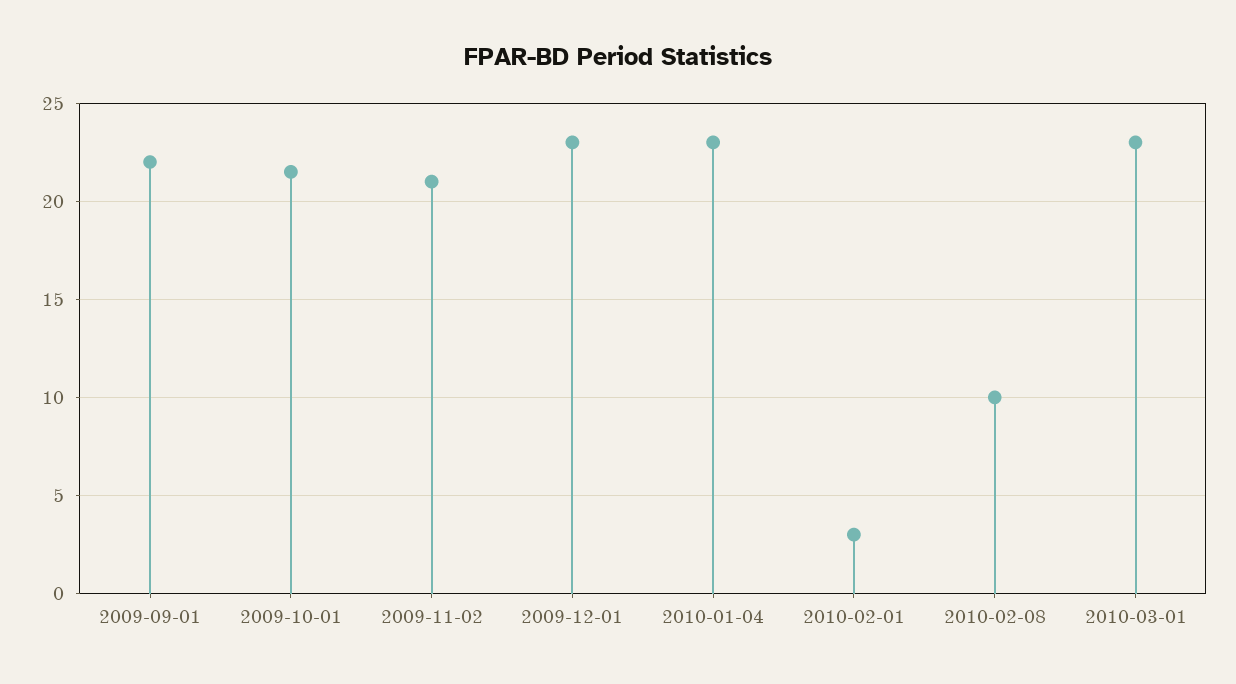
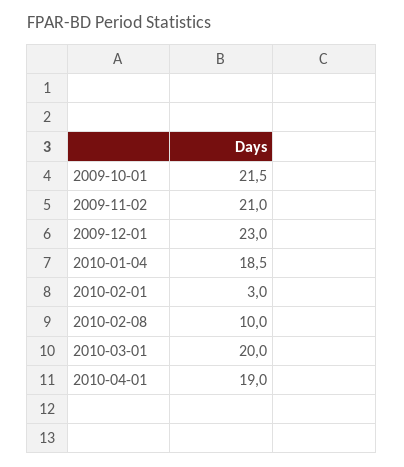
2009-09-01: 22 -> none
2010-01-04: 23 -> 18.5
2010-03-01: 23 -> 20
2010-04-01: none -> 19

